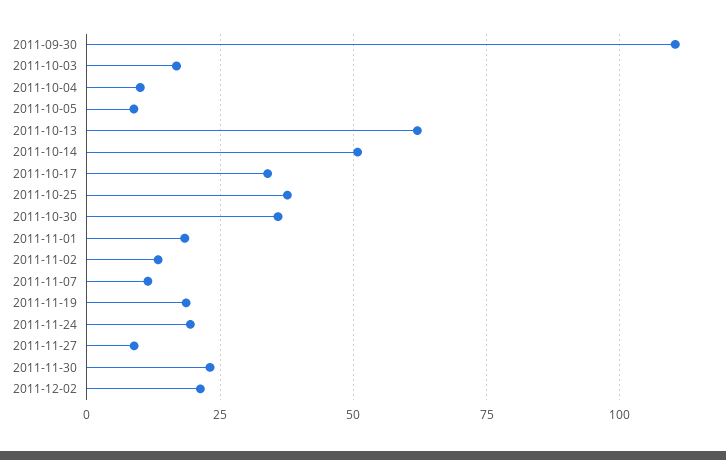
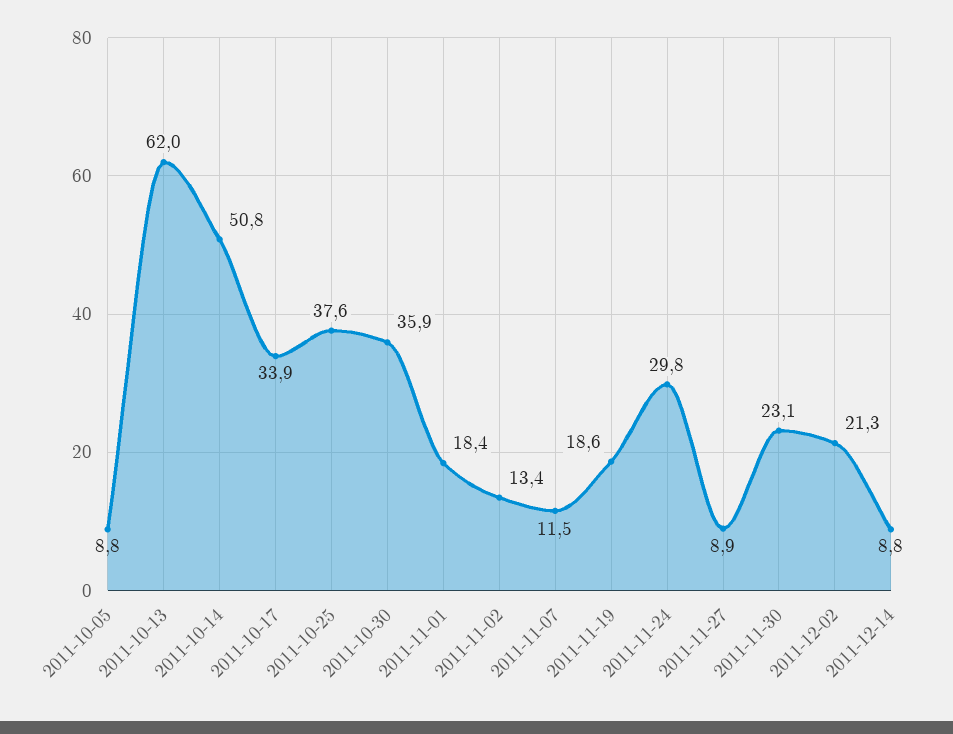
2011-09-30: 110 -> none
2011-10-03: 17.5 -> none
2011-10-04: 10 -> none
2011-11-24: 20 -> 29.8
2011-12-14: none -> 8.8

